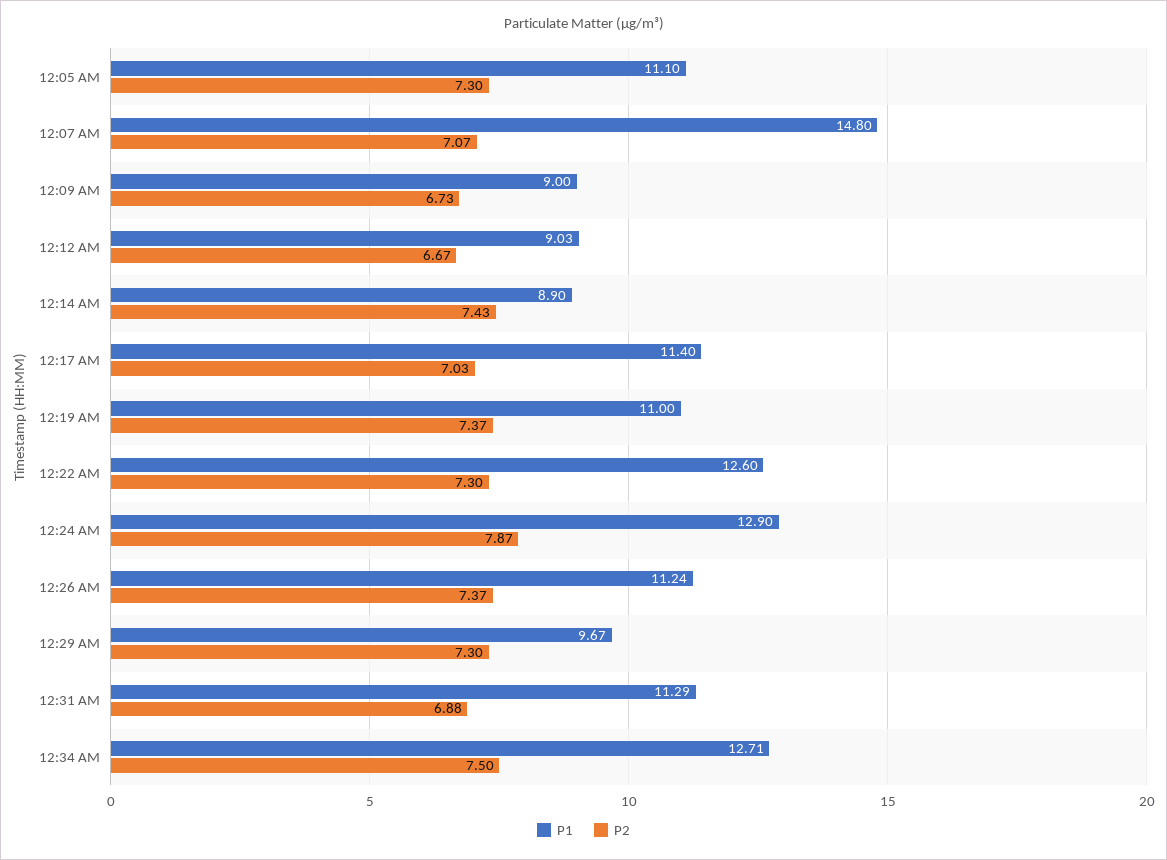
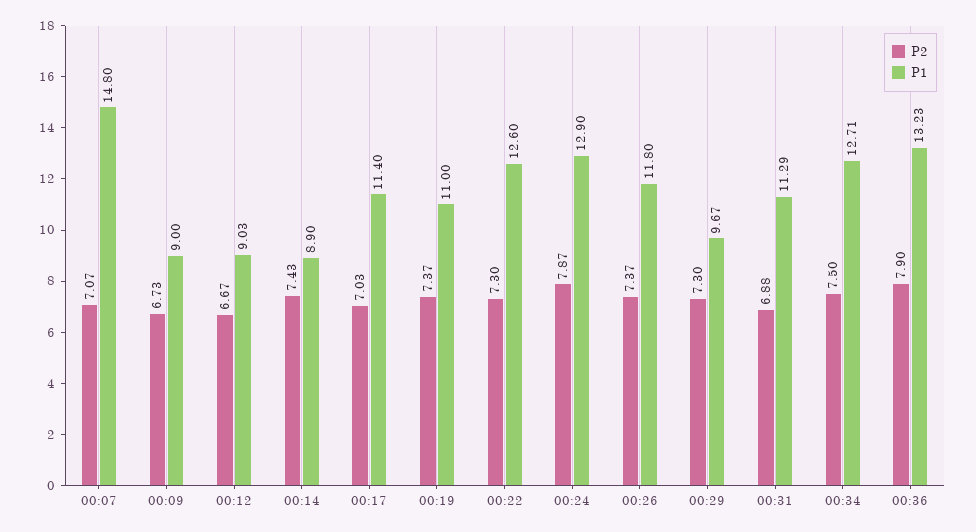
P1, 12:05 AM: 11.1 -> none
P2, 12:05 AM: 7.3 -> none
P1, 12:26 AM: 11.24 -> 11.8
P2, 00:36: none -> 7.9
P1, 00:36: none -> 13.23

